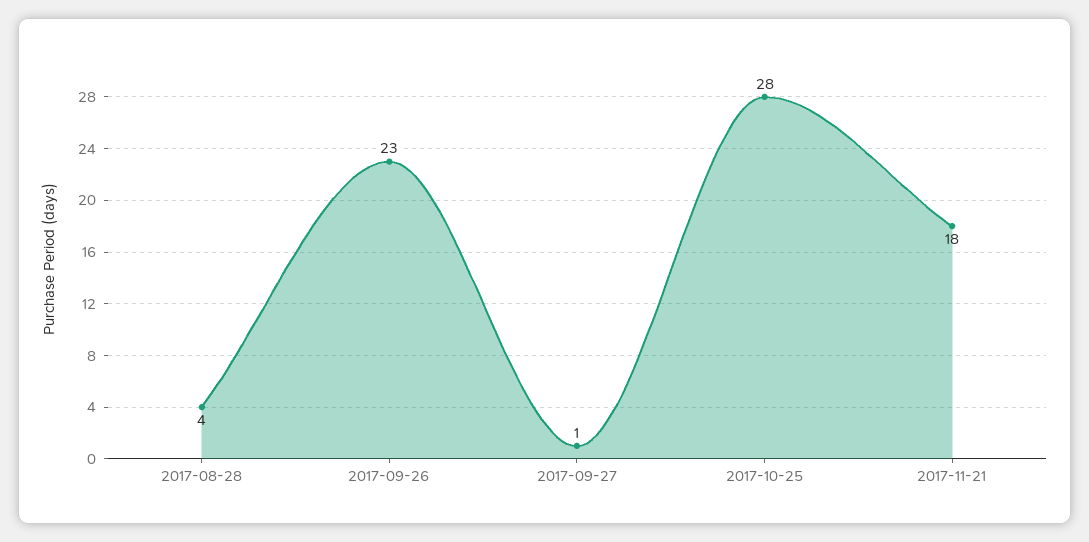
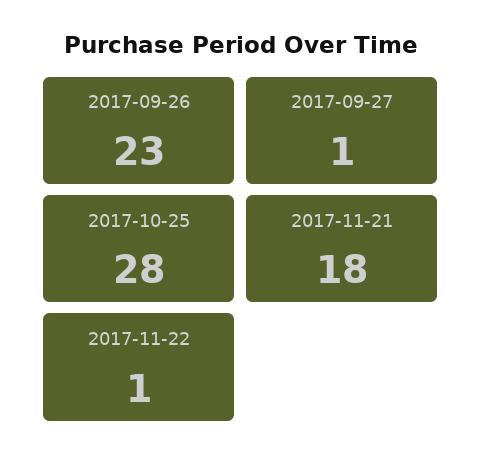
2017-08-28: 4 -> none
2017-11-22: none -> 1

